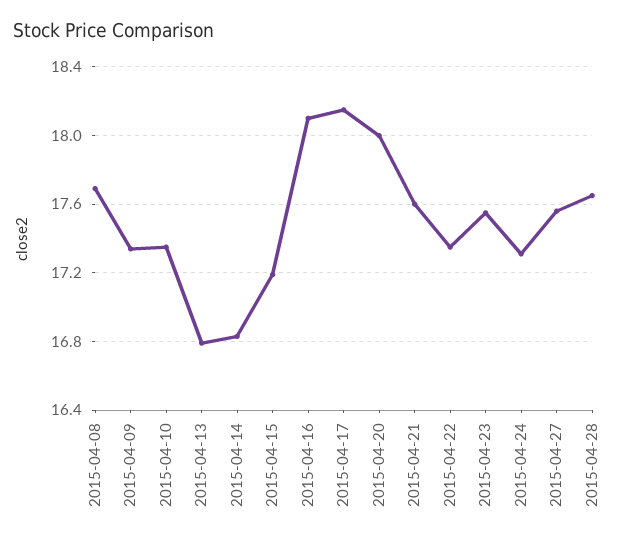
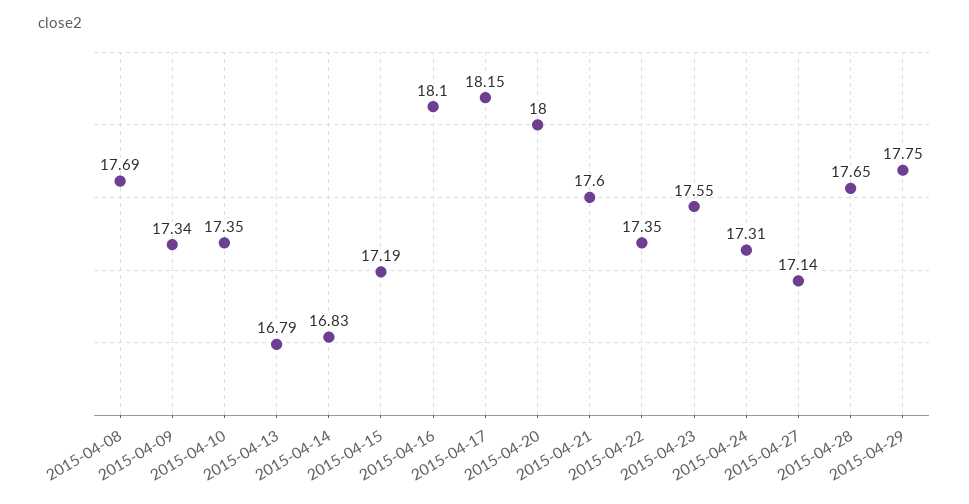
2015-04-27: 17.55 -> 17.14
2015-04-29: none -> 17.75

